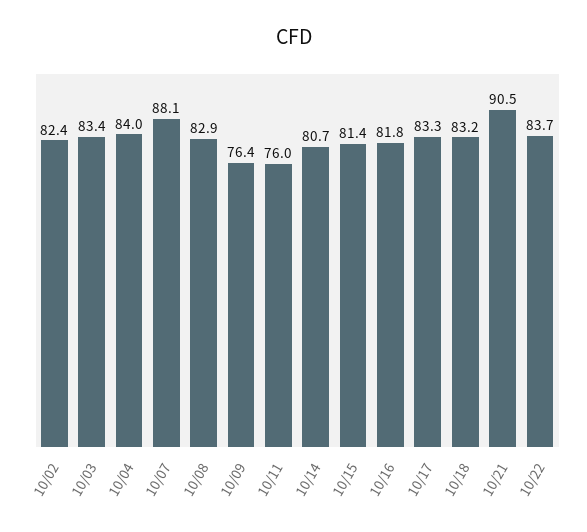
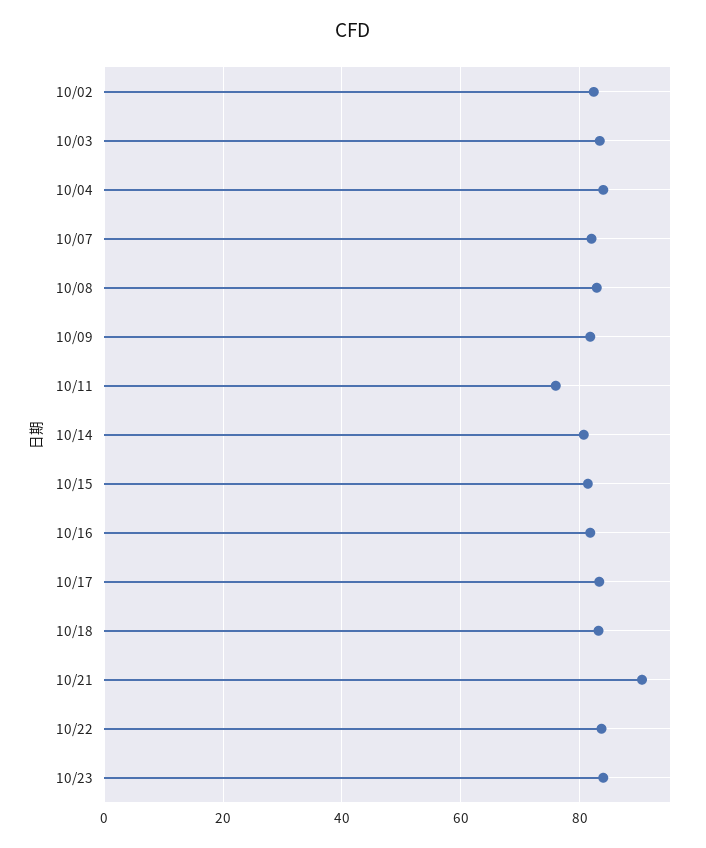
10/07: 88.1 -> 82
10/09: 76.4 -> 82
10/23: none -> 84

